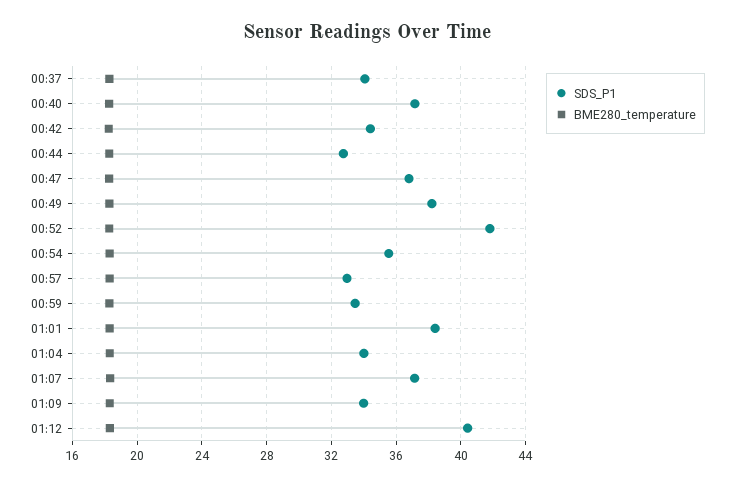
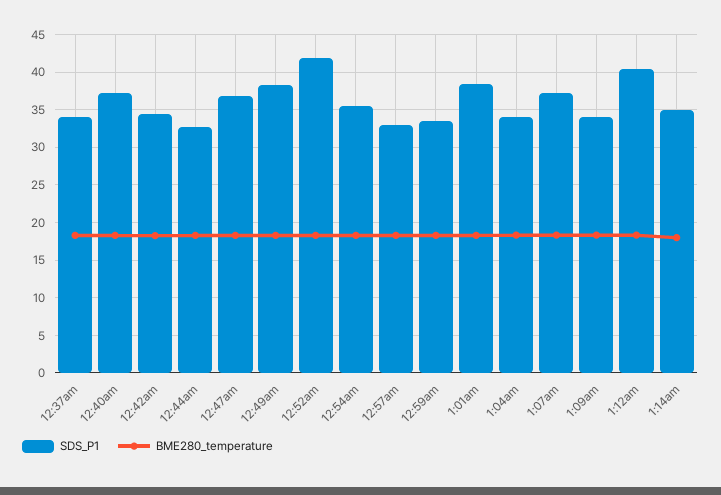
SDS_P1, 1:14am: none -> 35
BME280_temperature, 1:14am: none -> 18

